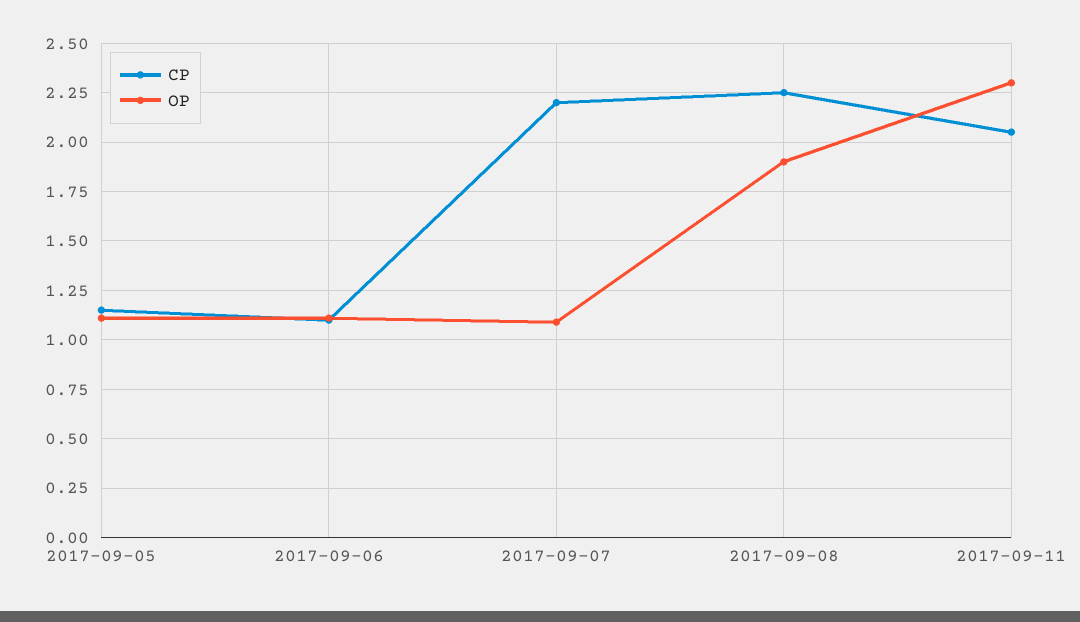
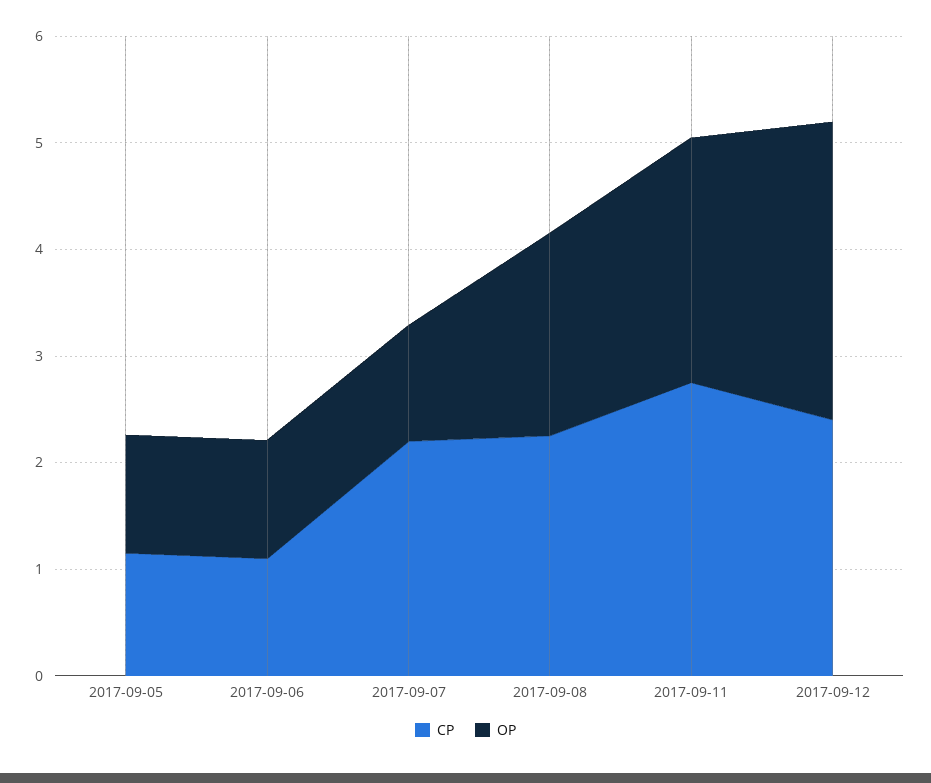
CP, 2017-09-11: 2.05 -> 2.8
CP, 2017-09-12: none -> 2.4
OP, 2017-09-12: none -> 2.8

